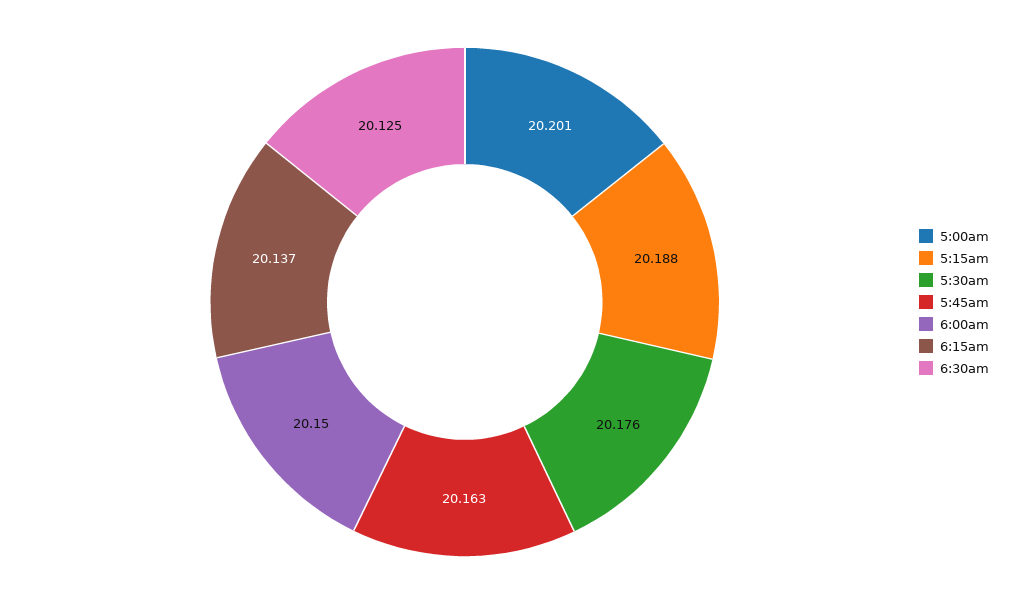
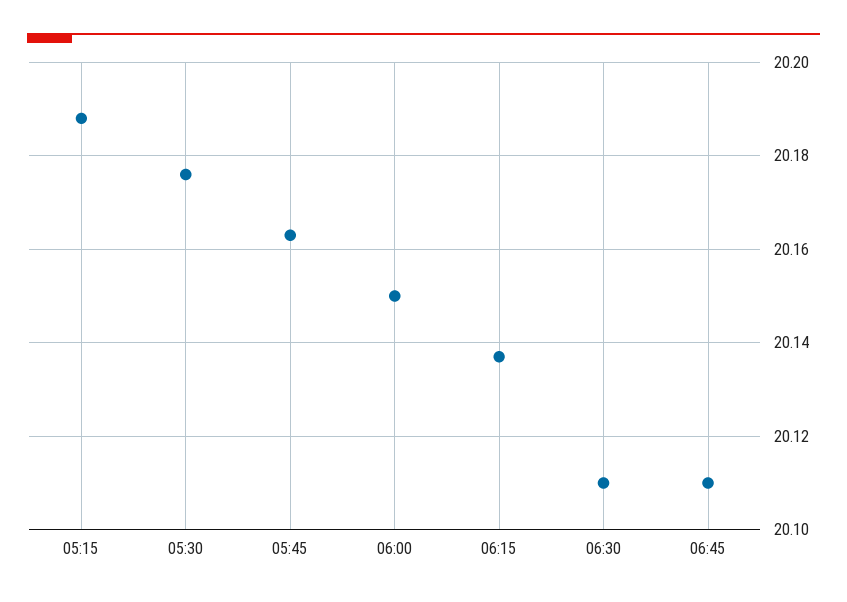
5:00am: 20.201 -> none
6:30am: 20.125 -> 20.11
06:45: none -> 20.11

